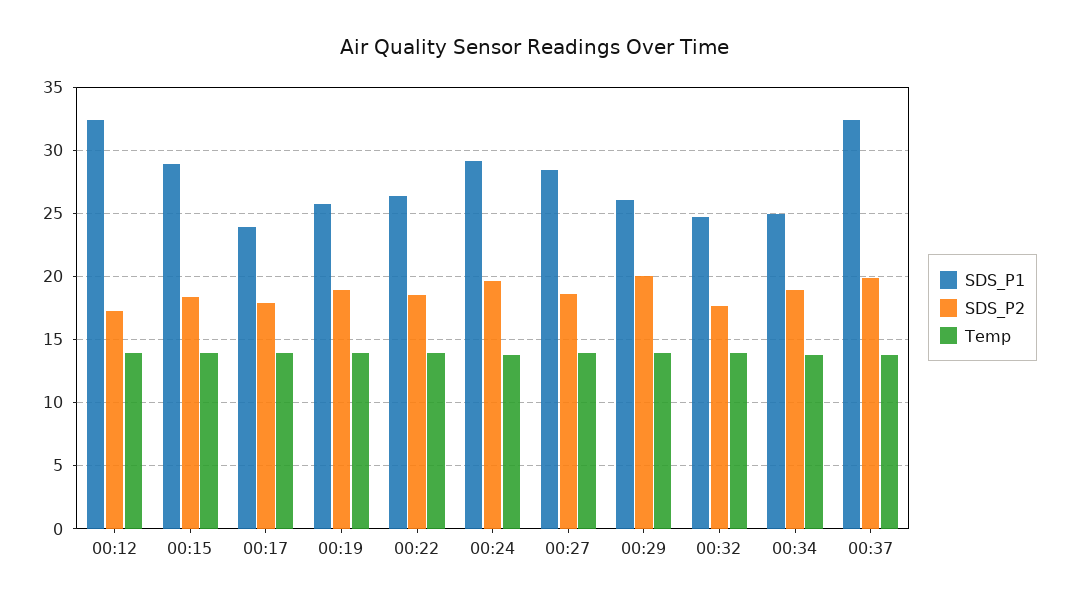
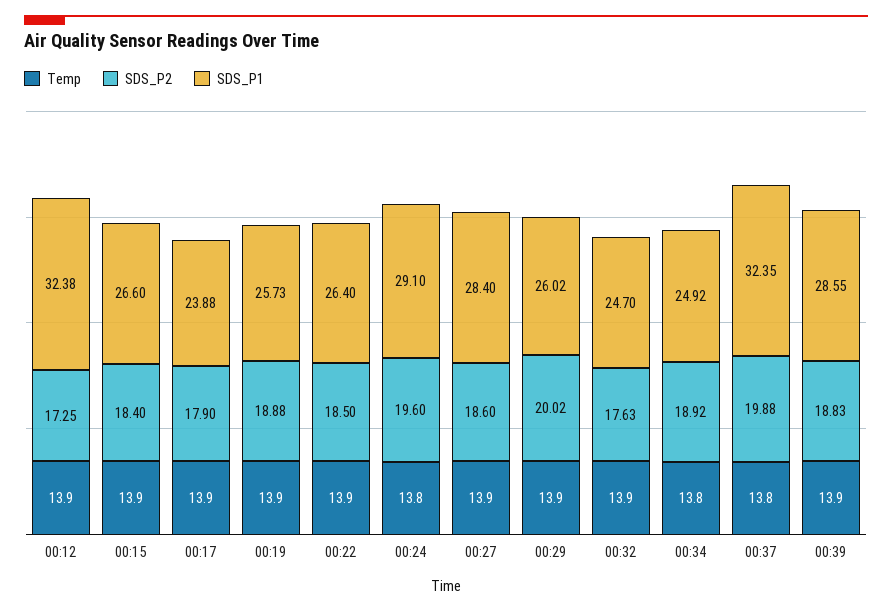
SDS_P1, 00:15: 29 -> 26.6
Temp, 00:39: none -> 13.9
SDS_P2, 00:39: none -> 18.83
SDS_P1, 00:39: none -> 28.55

